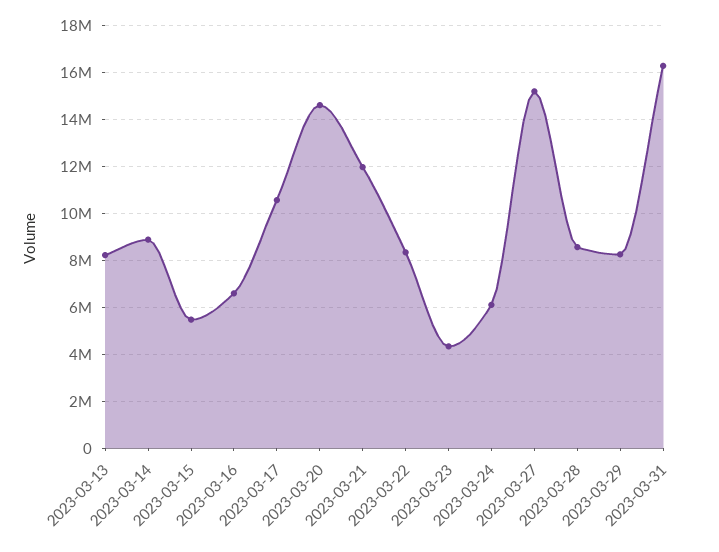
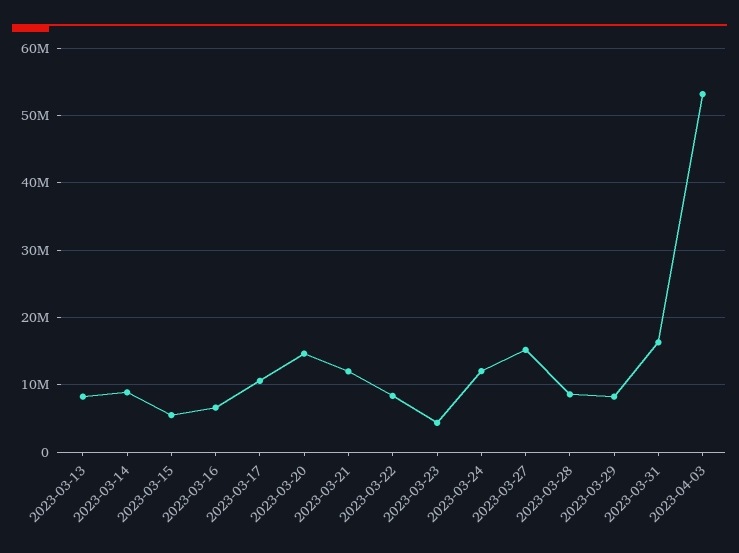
2023-03-24: 6000000 -> 12000000
2023-04-03: none -> 53000000

